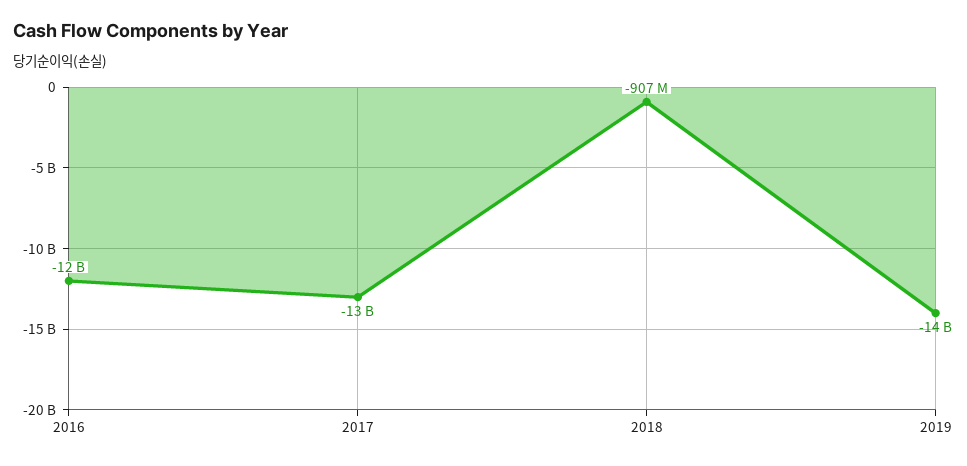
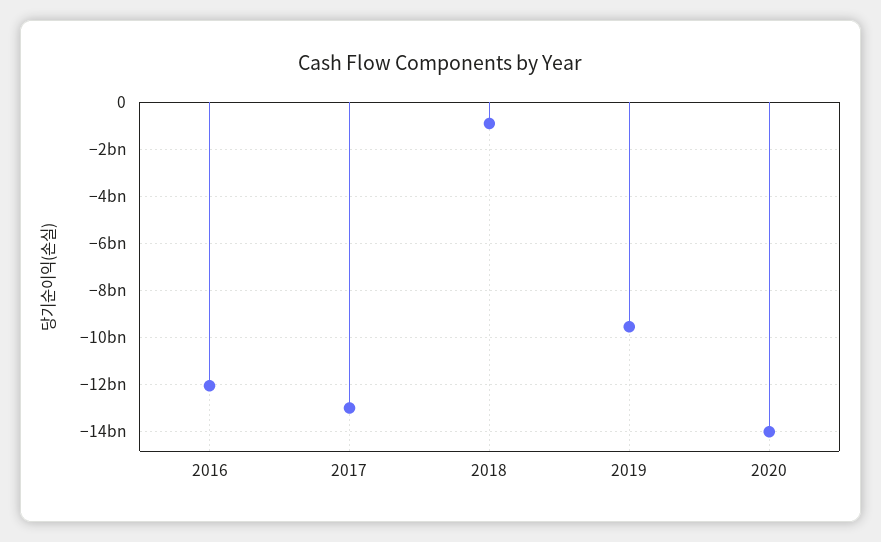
2019: -14000000000 -> -9500000000
2020: none -> -14000000000

